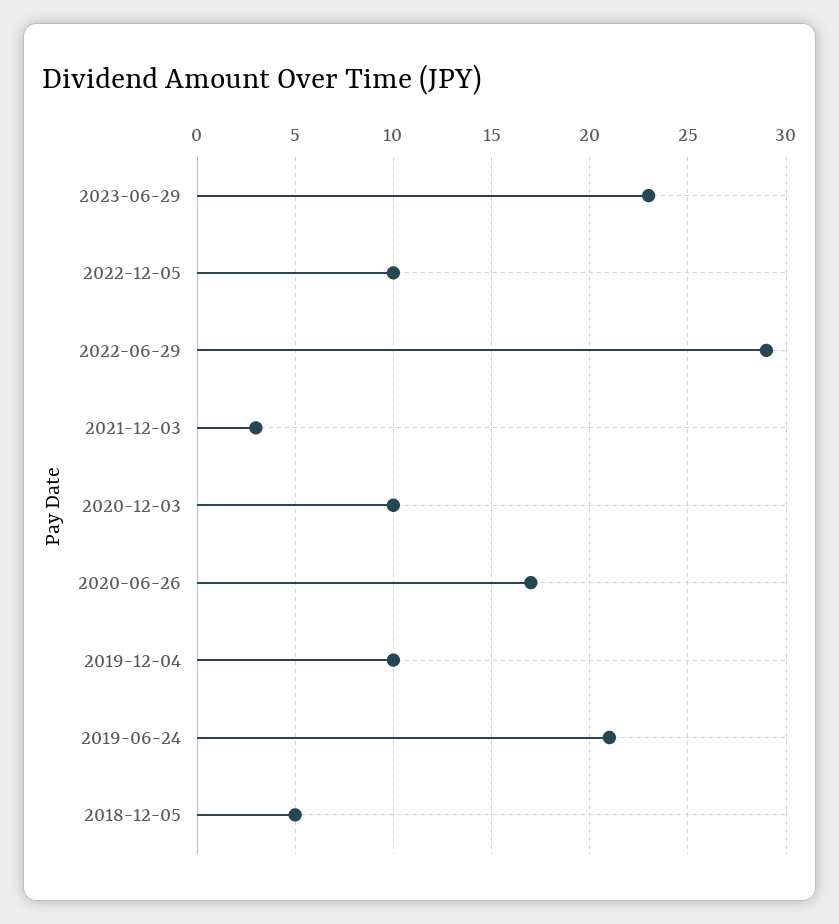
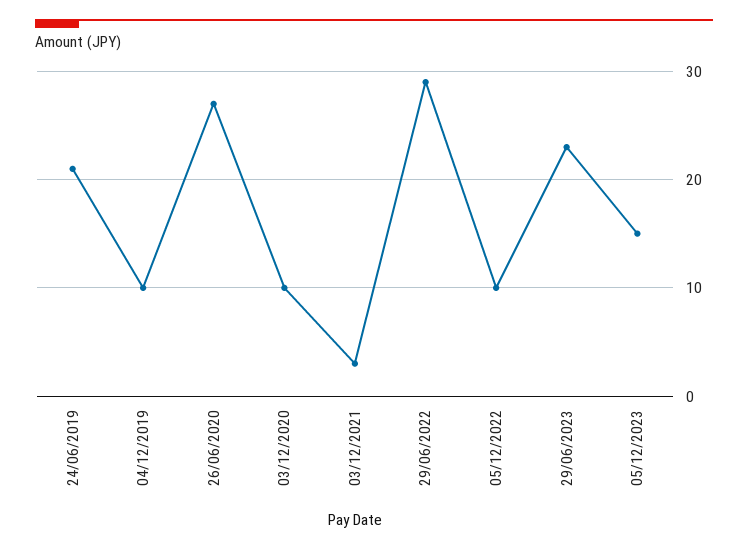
2020-06-26: 17 -> 27
2018-12-05: 5 -> none
05/12/2023: none -> 15

